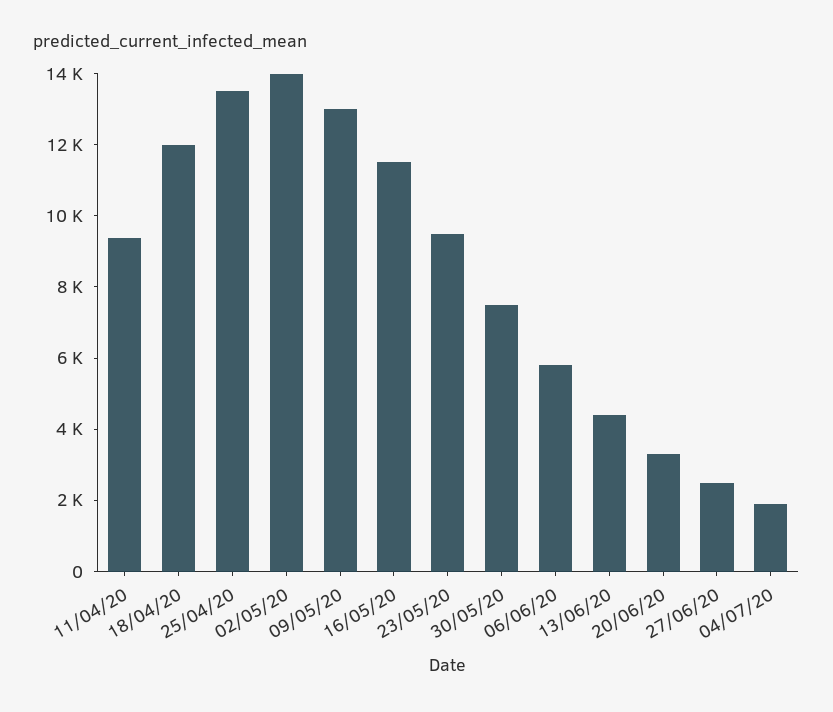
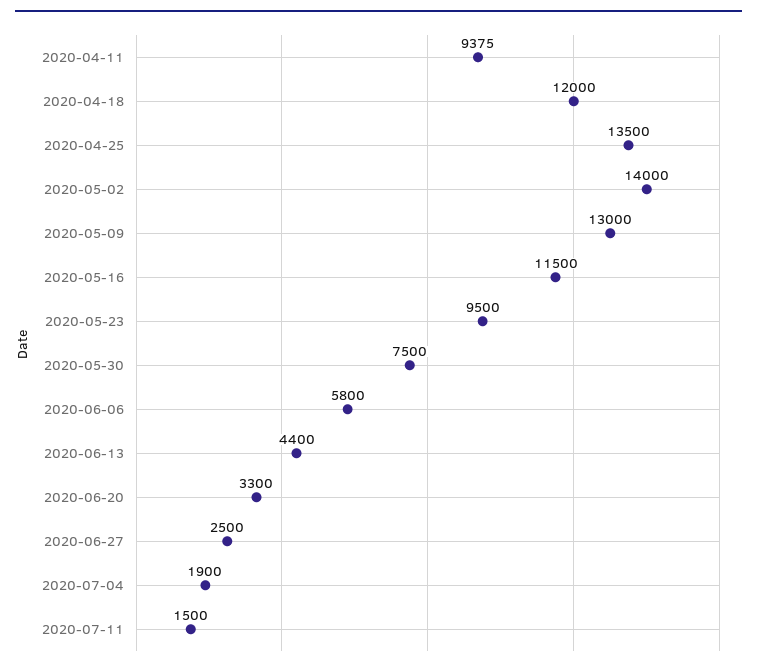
2020-07-11: none -> 1500

